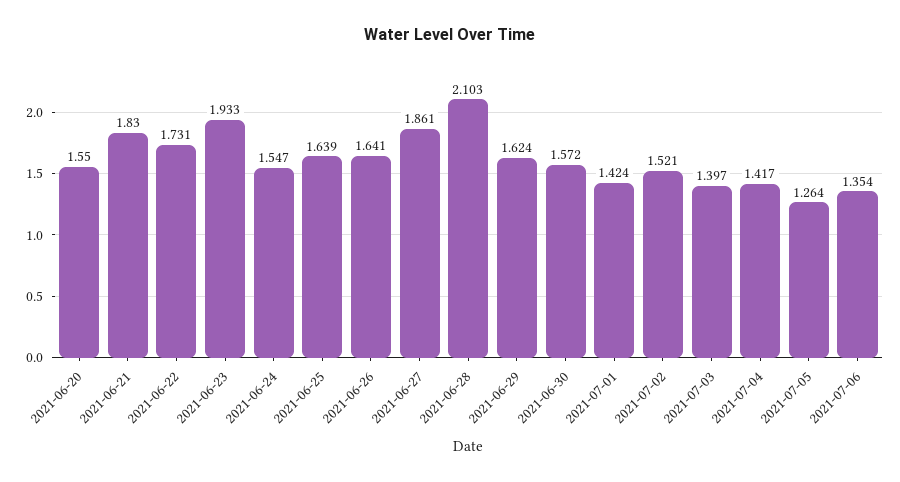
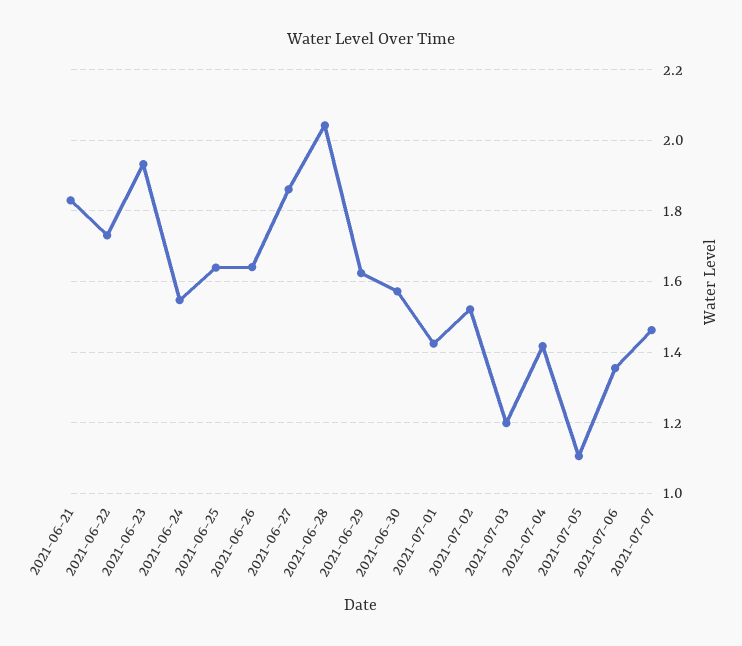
2021-06-20: 1.55 -> none
2021-06-28: 2.103 -> 2.04
2021-07-03: 1.397 -> 1.2
2021-07-05: 1.264 -> 1.1
2021-07-07: none -> 1.46

